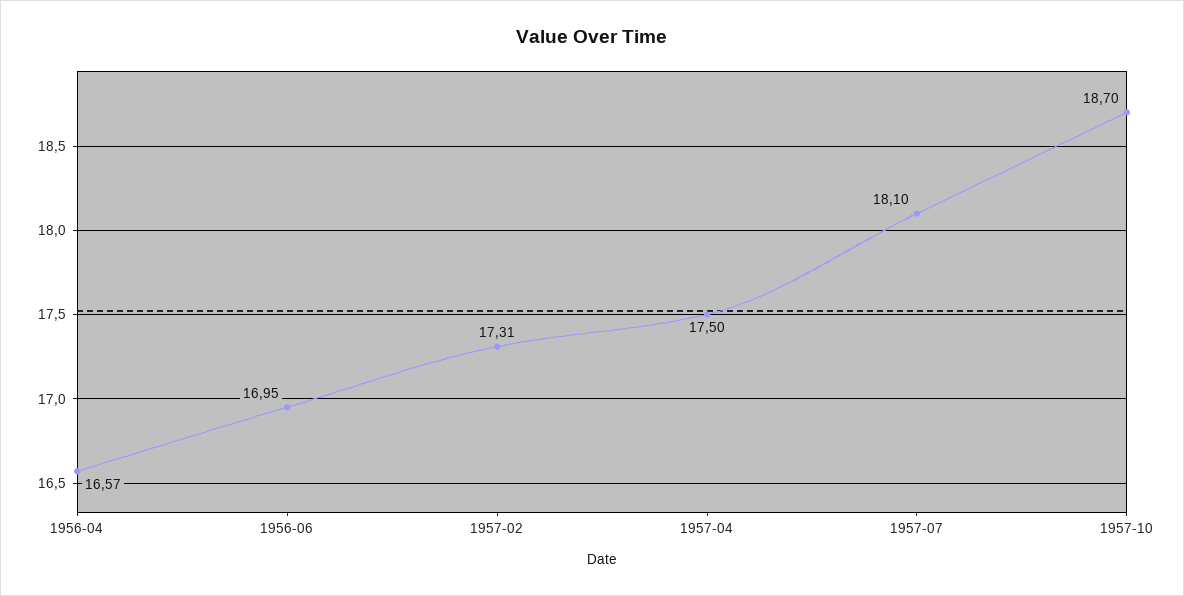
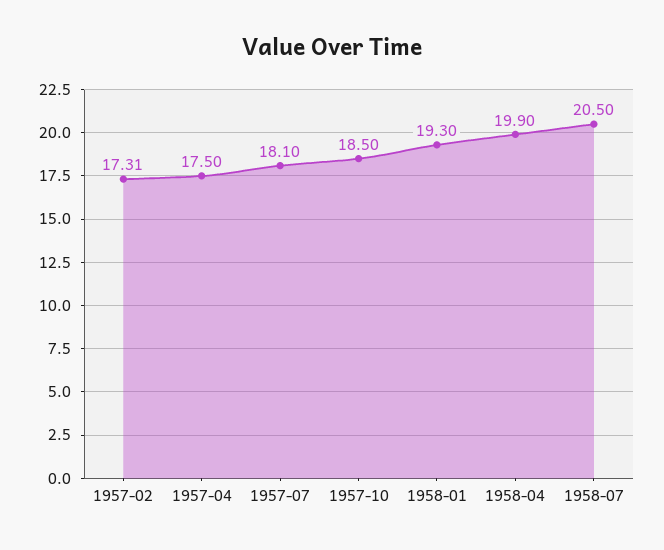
1956-04: 16.57 -> none
1956-06: 16.95 -> none
1957-10: 18.7 -> 18.5
1958-01: none -> 19.3
1958-04: none -> 19.9
1958-07: none -> 20.5

